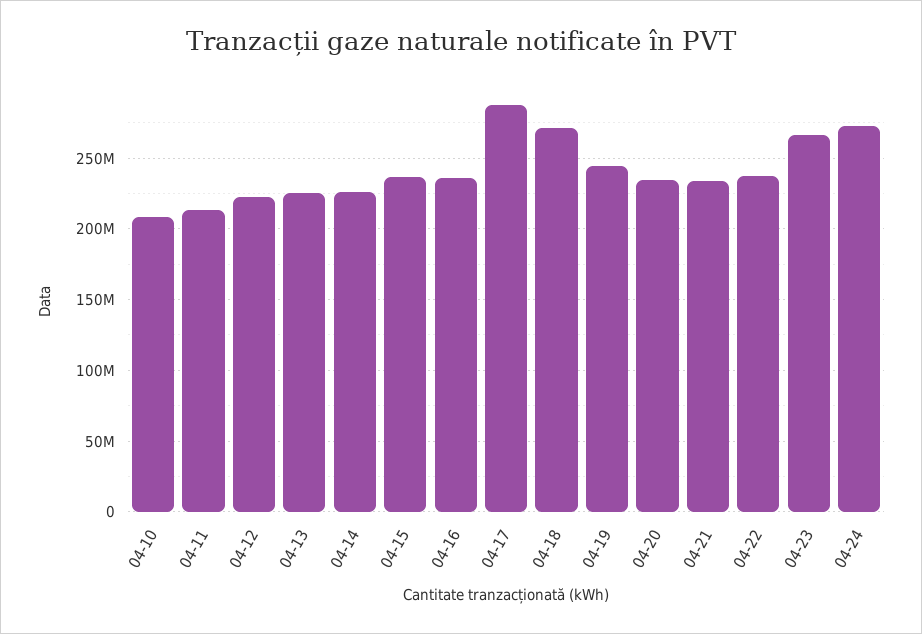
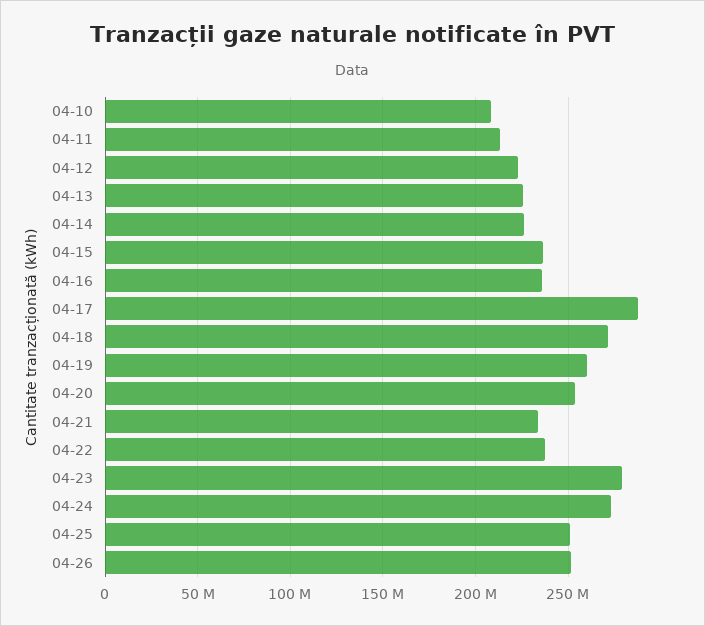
04-19: 245000000 -> 260000000
04-20: 235000000 -> 255000000
04-23: 265000000 -> 280000000
04-25: none -> 250000000
04-26: none -> 250000000

